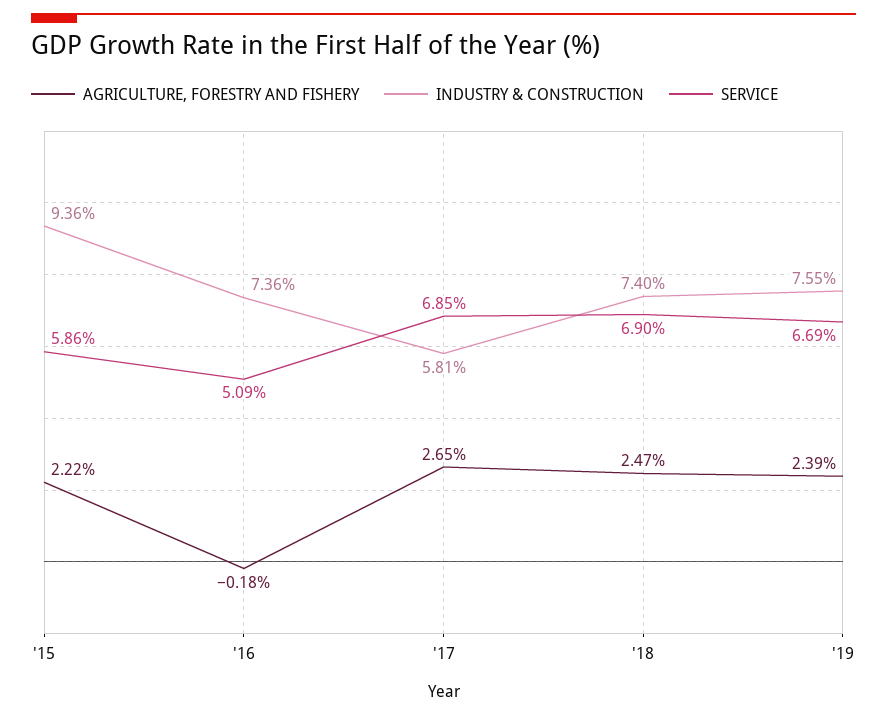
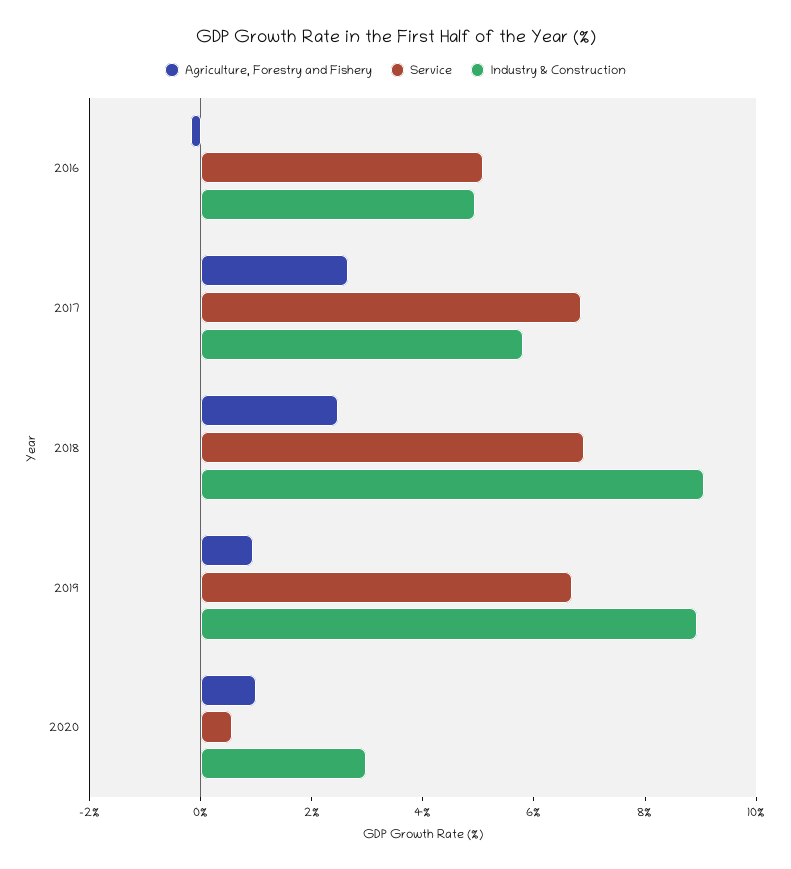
AGRICULTURE, FORESTRY AND FISHERY, '15: 2.22 -> none
INDUSTRY & CONSTRUCTION, '15: 9.36 -> none
SERVICE, '15: 5.86 -> none
INDUSTRY & CONSTRUCTION, '16: 7.36 -> 5
INDUSTRY & CONSTRUCTION, '18: 7.4 -> 9
AGRICULTURE, FORESTRY AND FISHERY, '19: 2.39 -> 1
INDUSTRY & CONSTRUCTION, '19: 7.55 -> 9
AGRICULTURE, FORESTRY AND FISHERY, 2020: none -> 1
SERVICE, 2020: none -> 0.5
INDUSTRY & CONSTRUCTION, 2020: none -> 3

